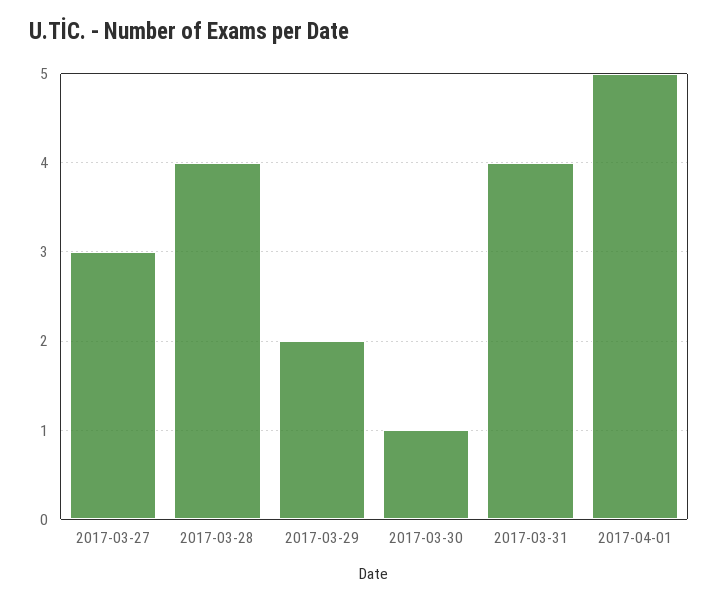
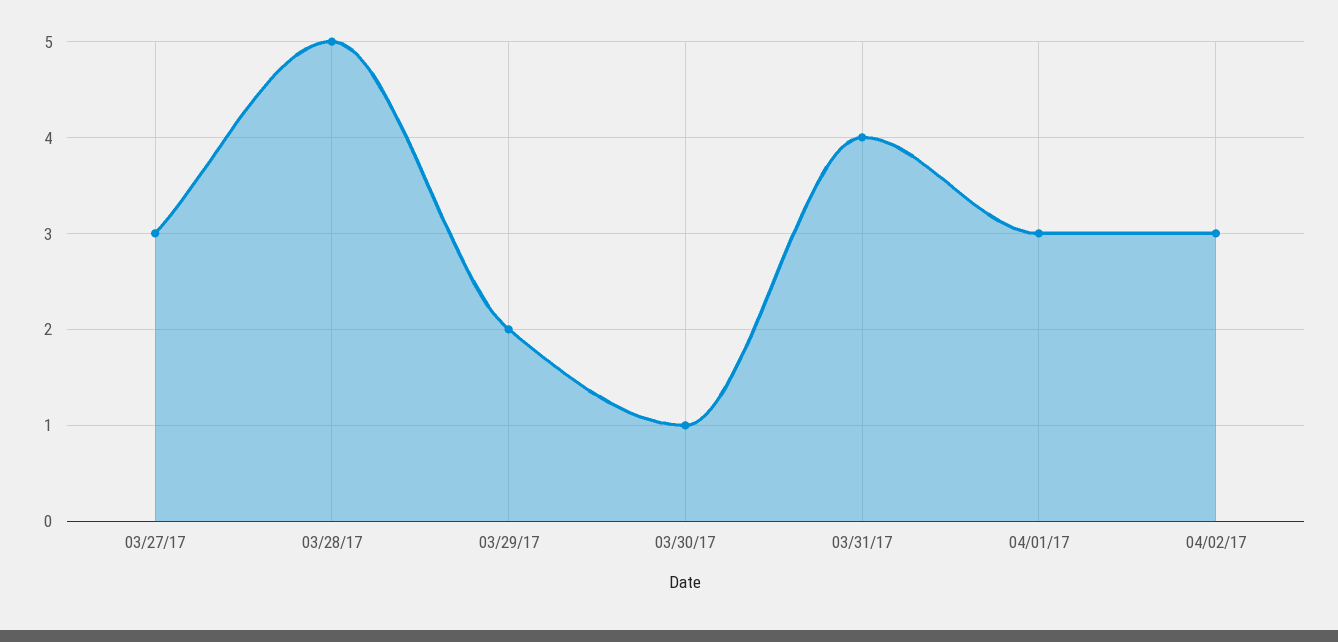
2017-03-28: 4 -> 5
2017-04-01: 5 -> 3
04/02/17: none -> 3

